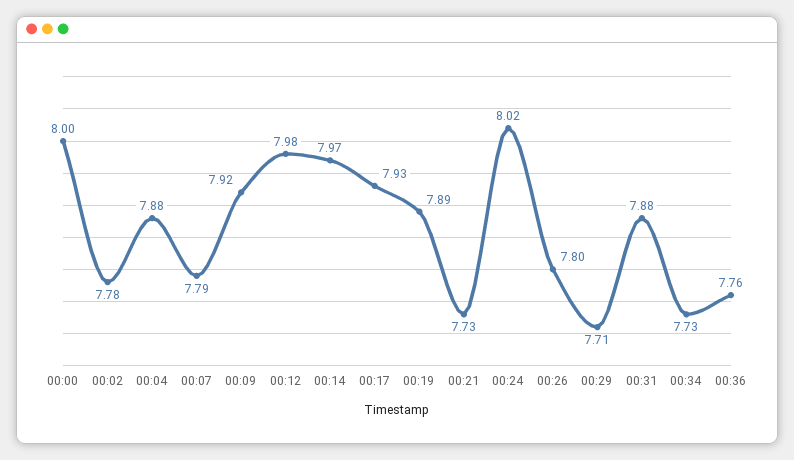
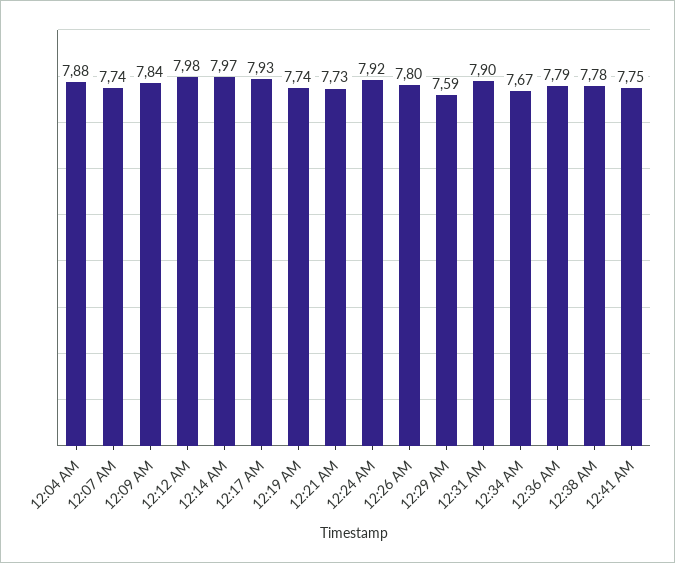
00:00: 8 -> none
00:02: 7.78 -> none
00:07: 7.79 -> 7.74
00:09: 7.92 -> 7.84
00:19: 7.89 -> 7.74
00:24: 8.02 -> 7.92
00:29: 7.71 -> 7.59
00:31: 7.88 -> 7.9
00:34: 7.73 -> 7.67
00:36: 7.76 -> 7.79
12:38 AM: none -> 7.78
12:41 AM: none -> 7.75

